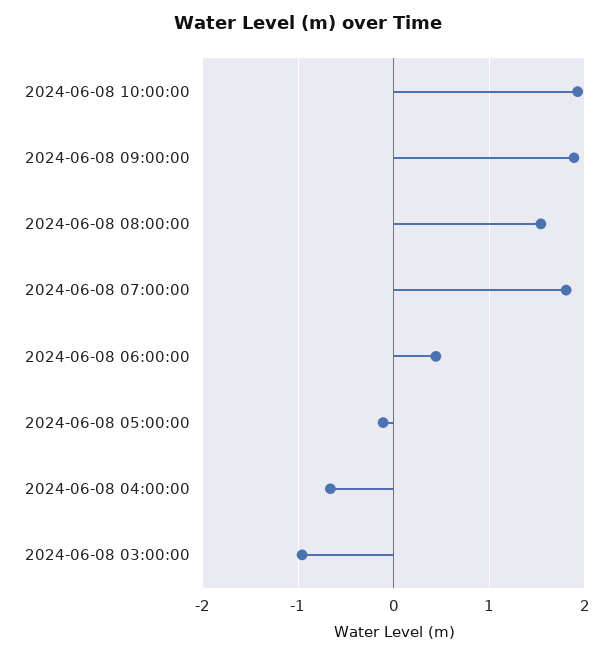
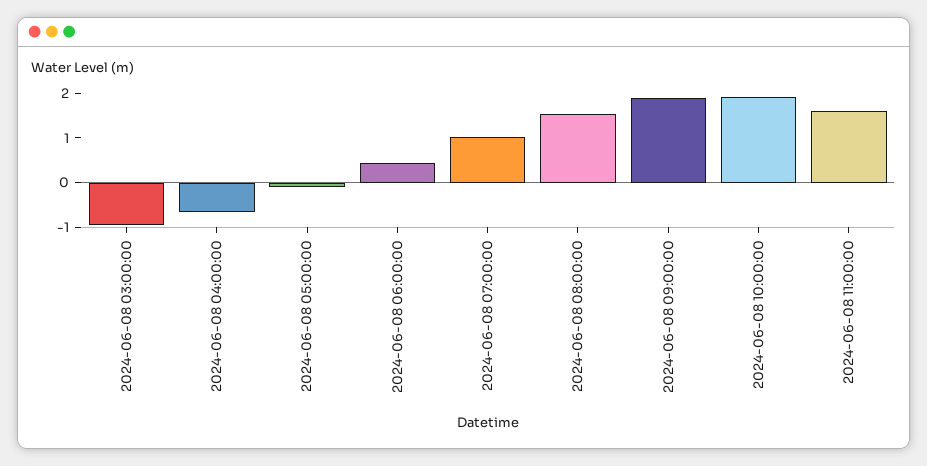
2024-06-08 07:00:00: 1.8 -> 1
2024-06-08 11:00:00: none -> 1.6

